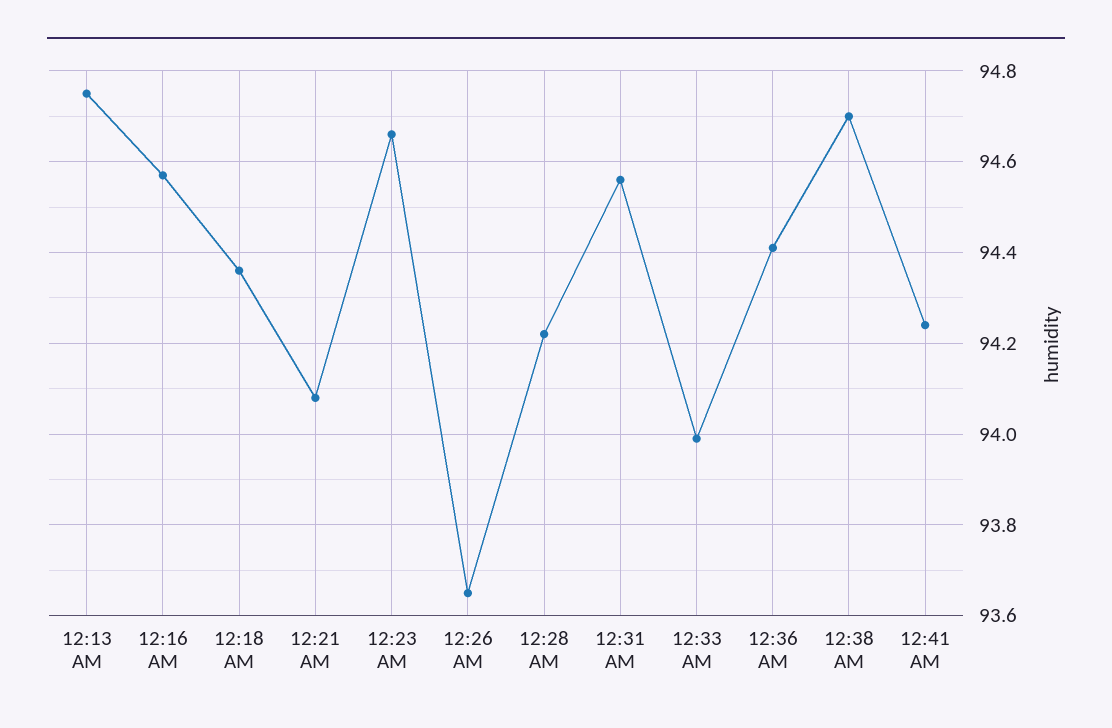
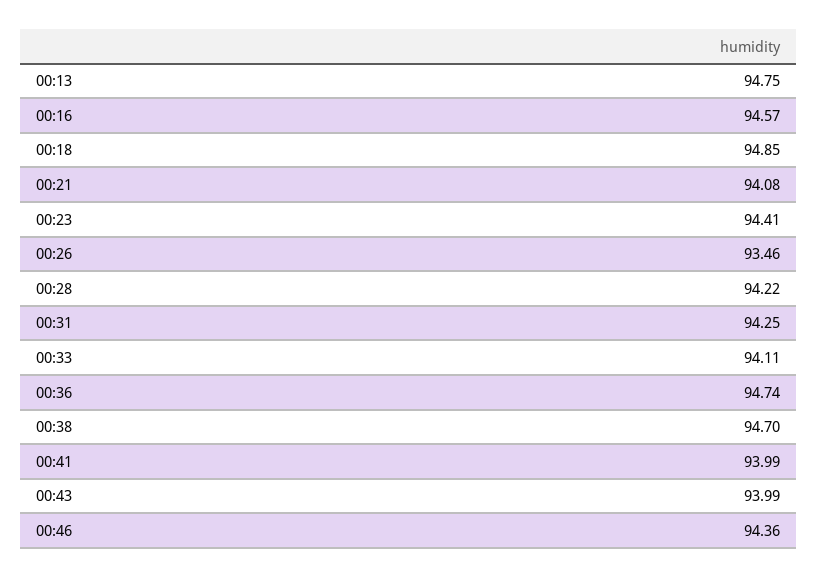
12:18 AM: 94.35 -> 94.85
12:23 AM: 94.65 -> 94.41
12:26 AM: 93.65 -> 93.46
12:31 AM: 94.55 -> 94.25
12:33 AM: 94 -> 94.11
12:36 AM: 94.4 -> 94.74
12:41 AM: 94.25 -> 93.99
00:43: none -> 93.99
00:46: none -> 94.36

